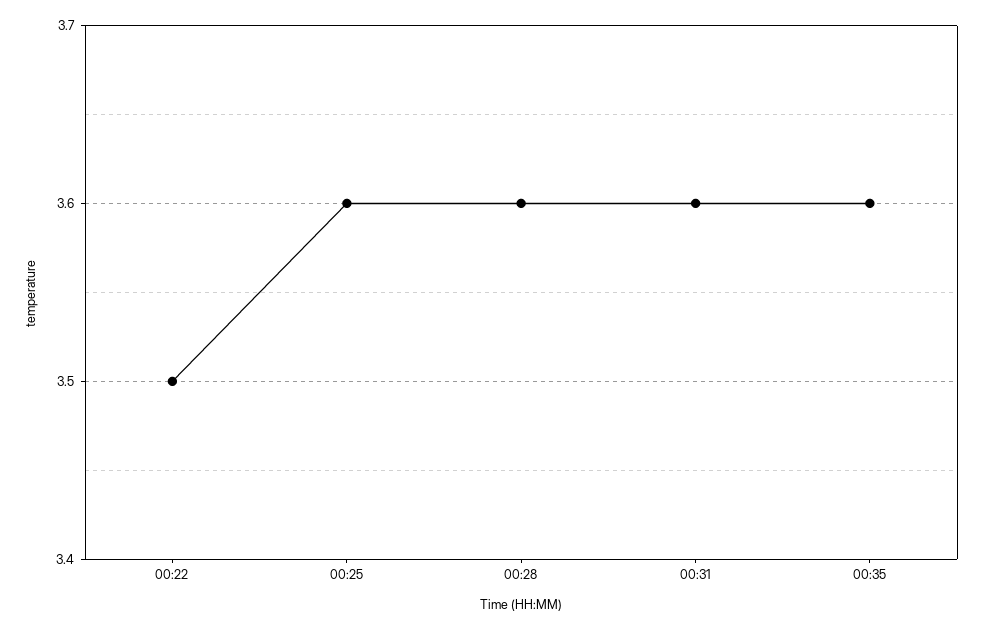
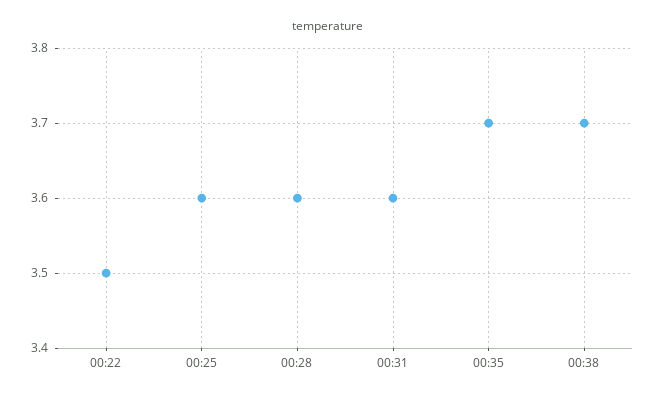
00:35: 3.6 -> 3.7
00:38: none -> 3.7

